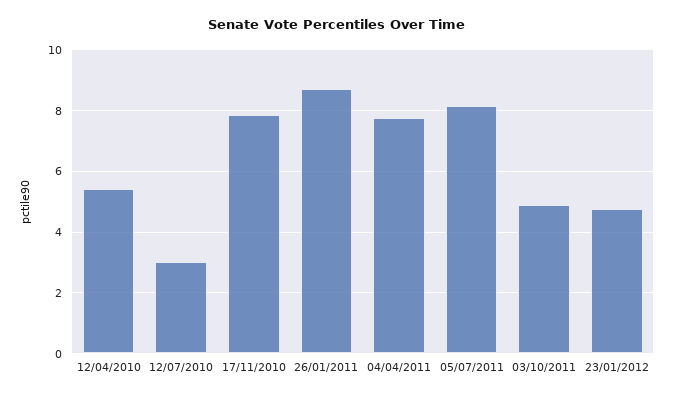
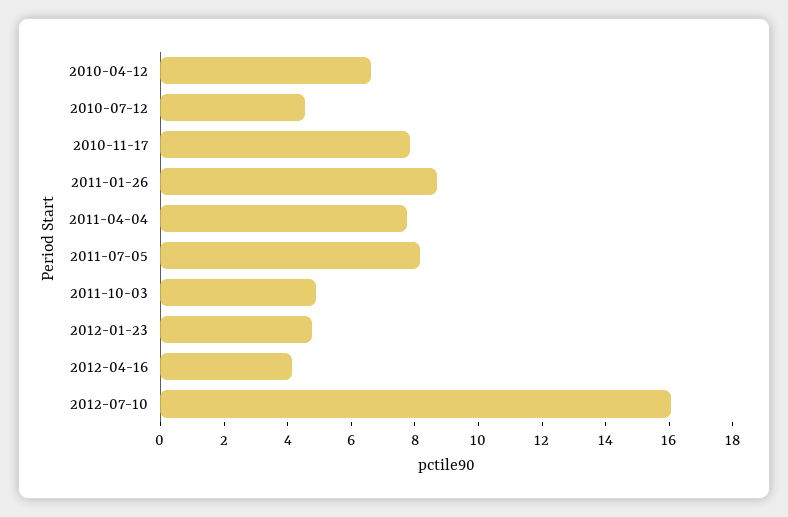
12/04/2010: 5.4 -> 6.5
12/07/2010: 3 -> 4.5
2012-04-16: none -> 4
2012-07-10: none -> 16

